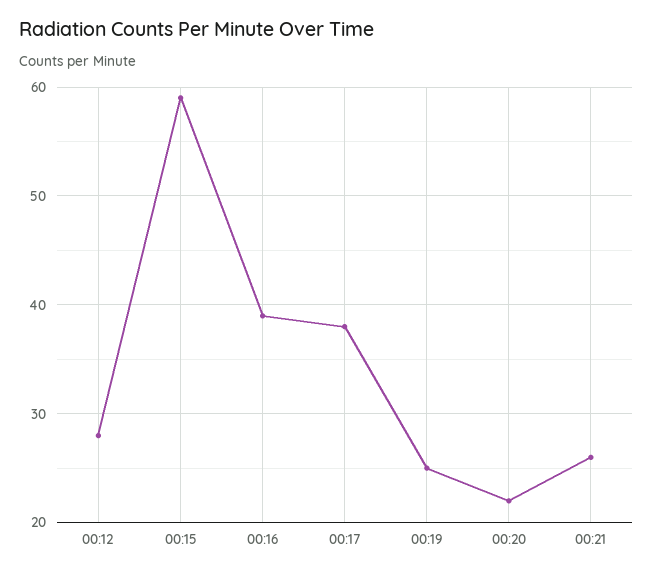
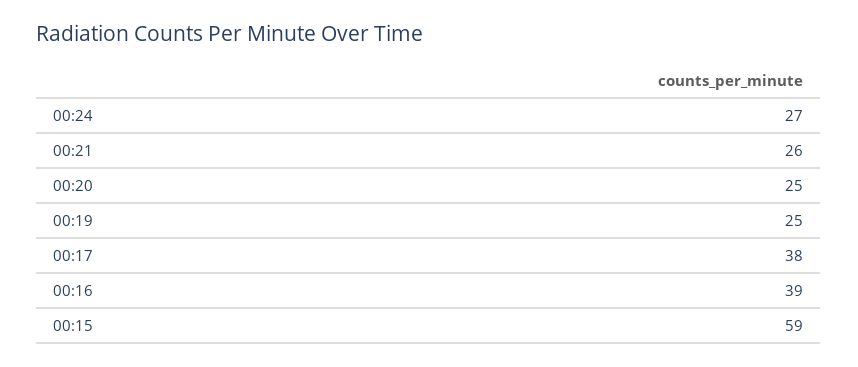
00:12: 28 -> none
00:20: 22 -> 25
00:24: none -> 27

